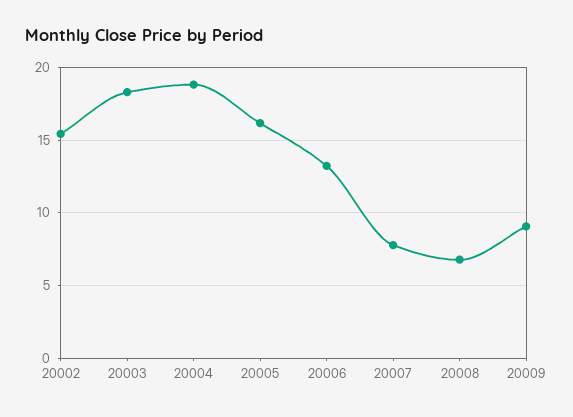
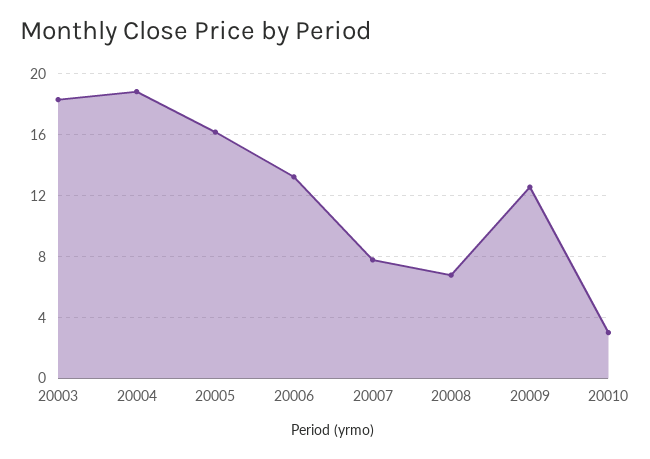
20002: 15.5 -> none
20009: 9 -> 12.5
20010: none -> 3

